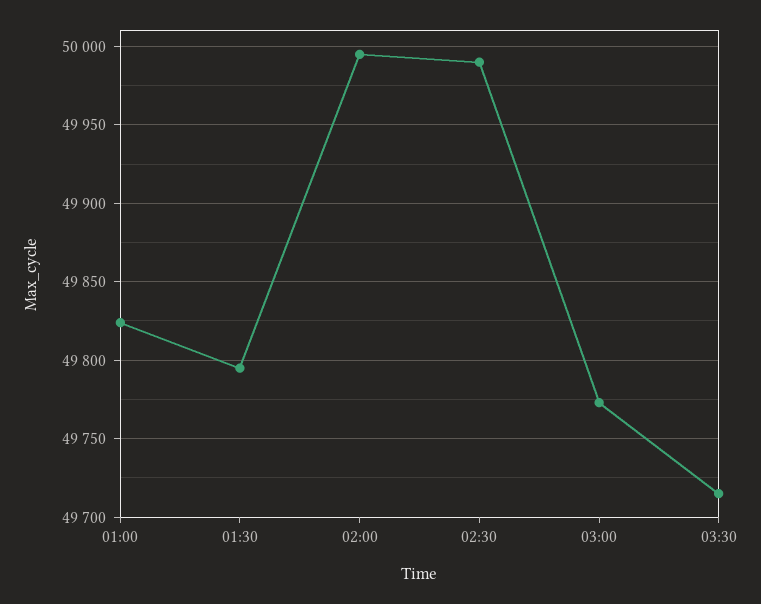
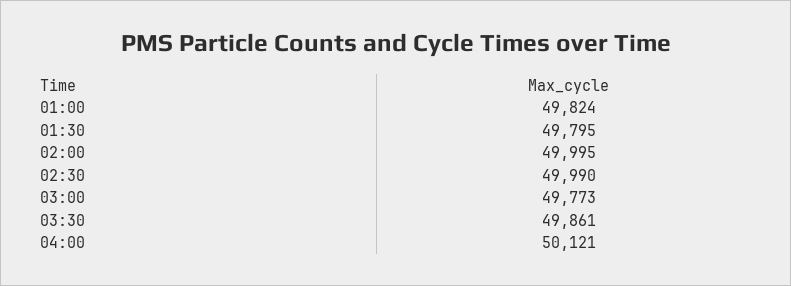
03:30: 49715 -> 49861
04:00: none -> 50121

